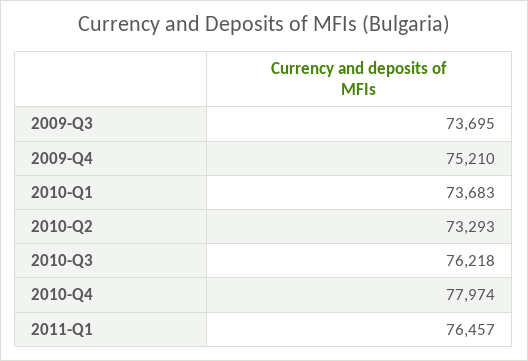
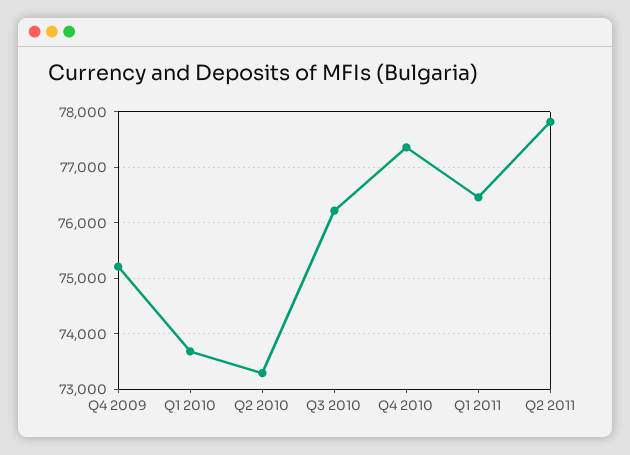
2009-Q3: 73695 -> none
2010-Q4: 77974 -> 77400
Q2 2011: none -> 77800

